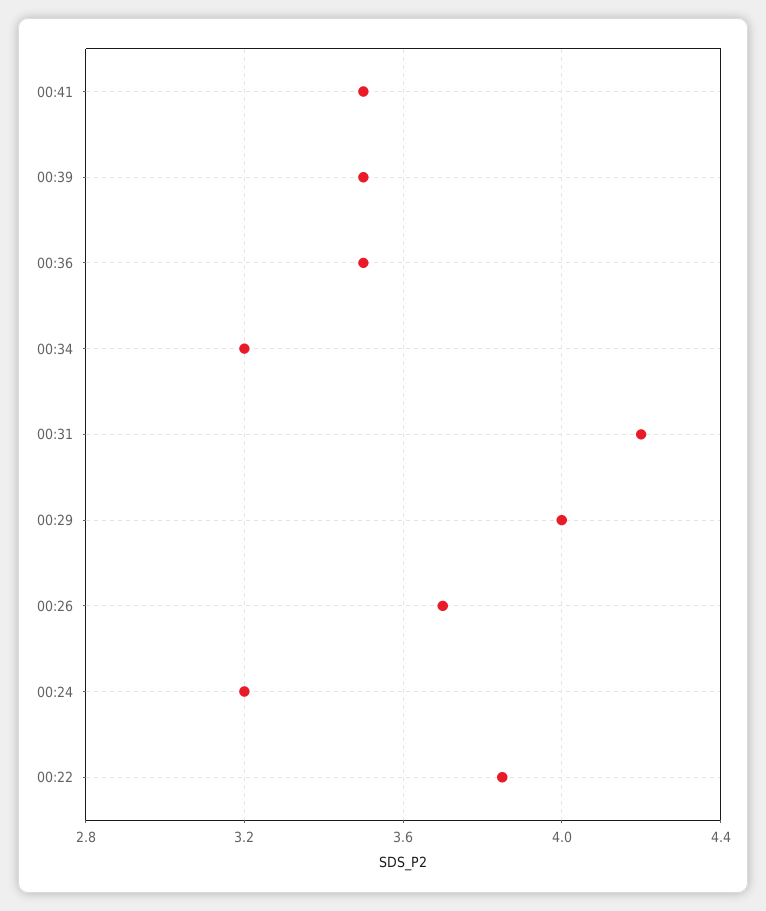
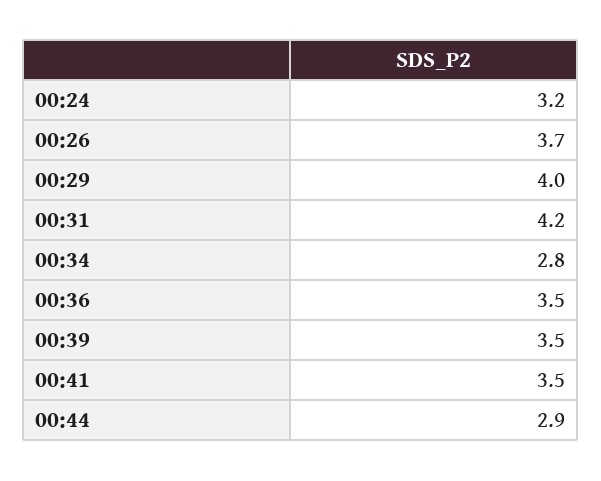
00:34: 3.2 -> 2.8
00:22: 3.85 -> none
00:44: none -> 2.9

